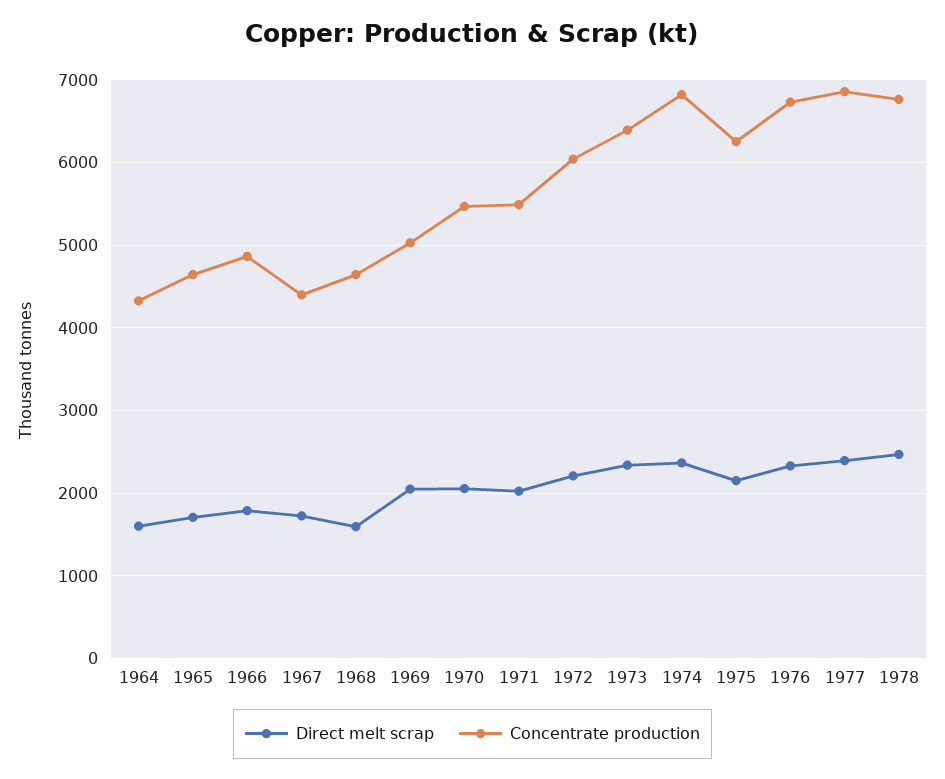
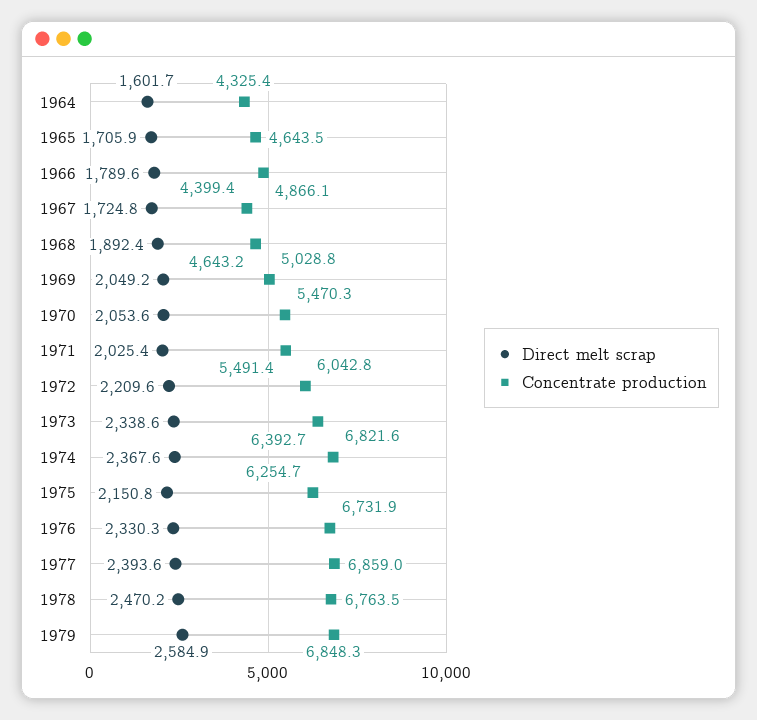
Direct melt scrap, 1968: 1600 -> 1892.4
Direct melt scrap, 1979: none -> 2584.9
Concentrate production, 1979: none -> 6848.3

